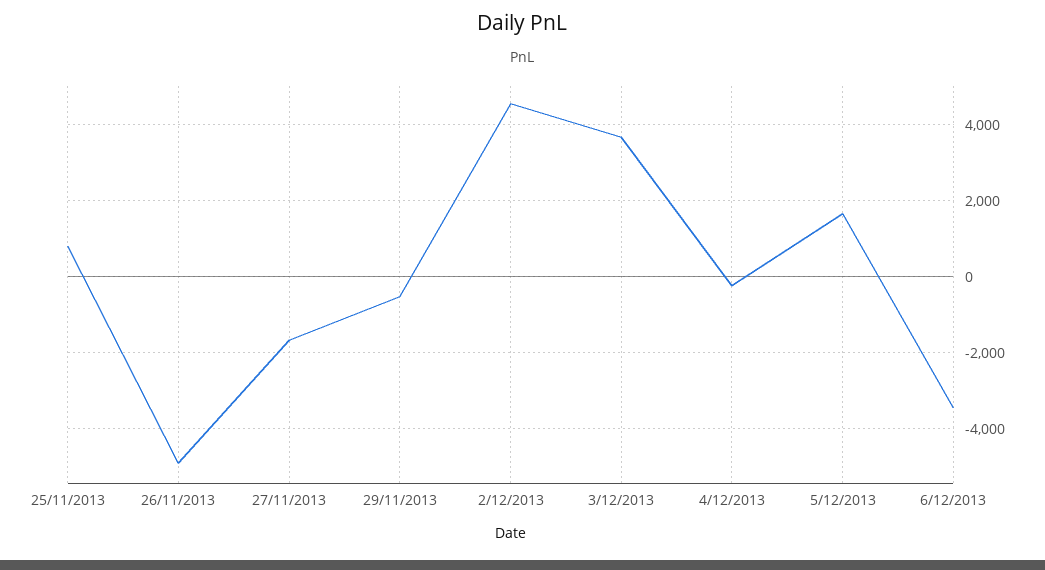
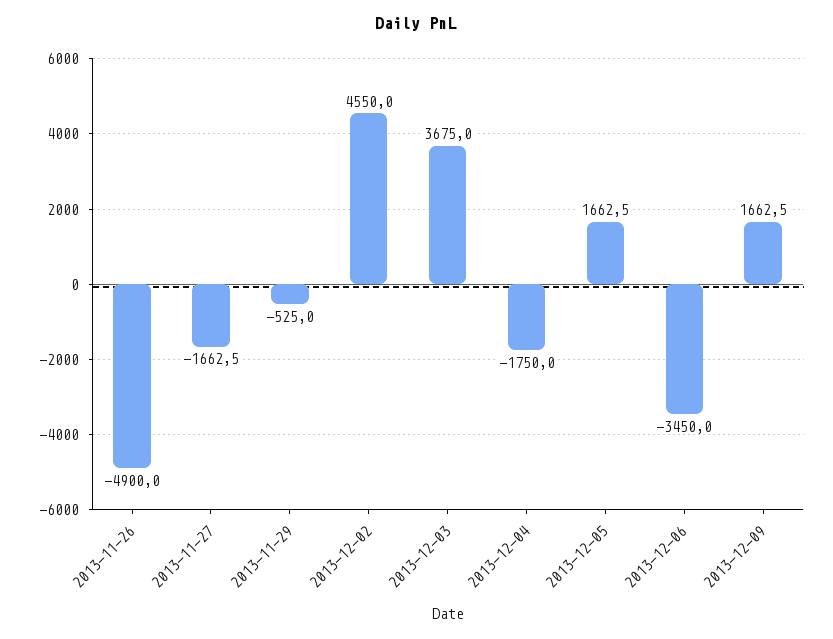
25/11/2013: 800 -> none
4/12/2013: -200 -> -1750
2013-12-09: none -> 1662.5

